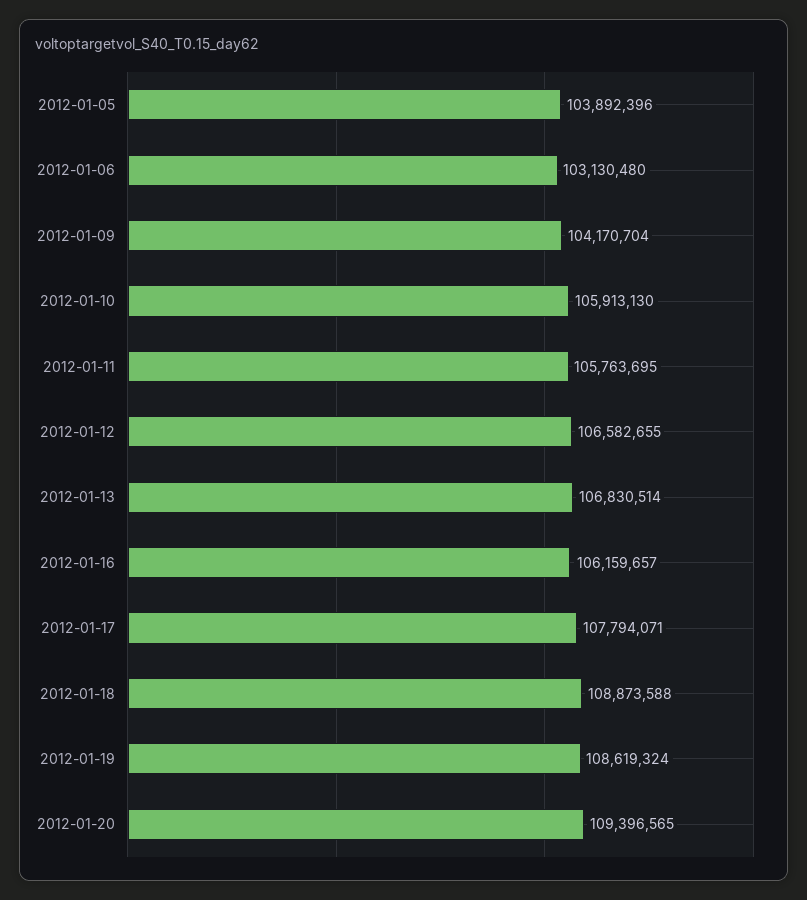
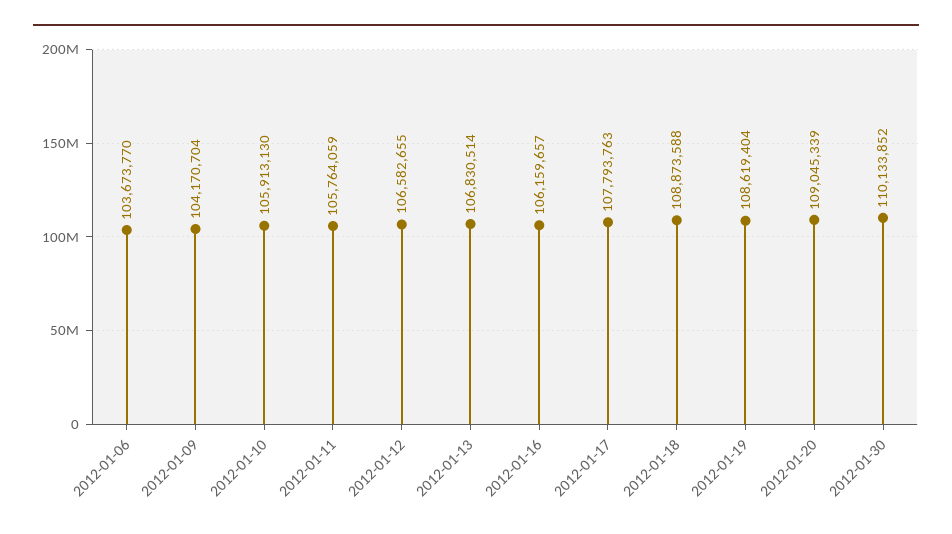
2012-01-05: 103892396 -> none
2012-01-06: 103130480 -> 103673770
2012-01-11: 105763695 -> 105764059
2012-01-17: 107794071 -> 107793763
2012-01-19: 108619324 -> 108619404
2012-01-20: 109396565 -> 109045339
2012-01-30: none -> 110133852

